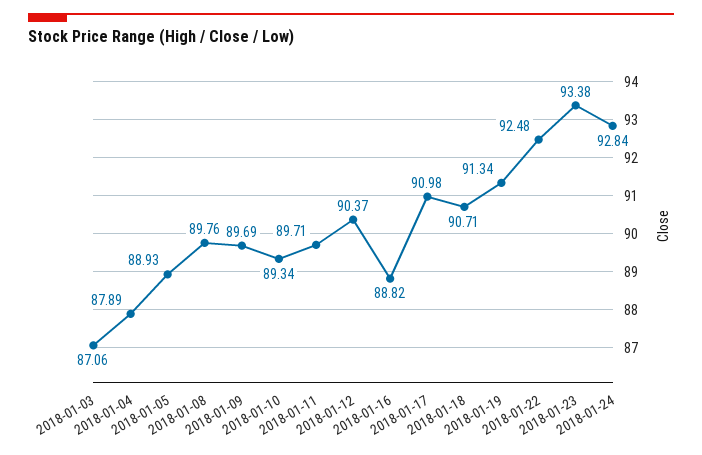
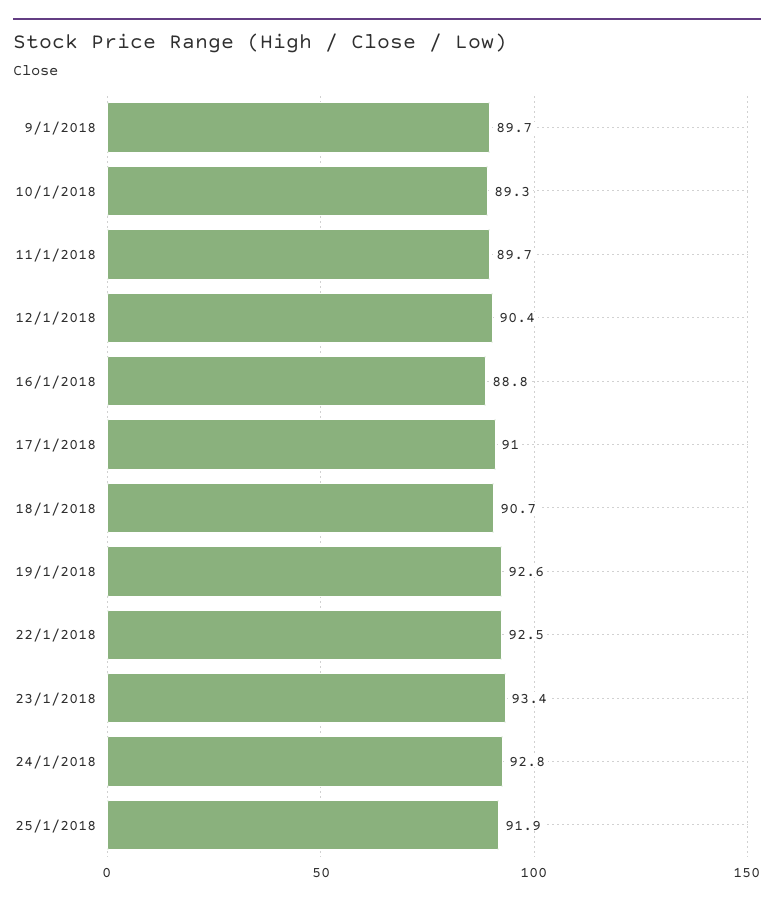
2018-01-03: 87.06 -> none
2018-01-04: 87.89 -> none
2018-01-05: 88.93 -> none
2018-01-08: 89.76 -> none
2018-01-19: 91.34 -> 92.6
25/1/2018: none -> 91.9

